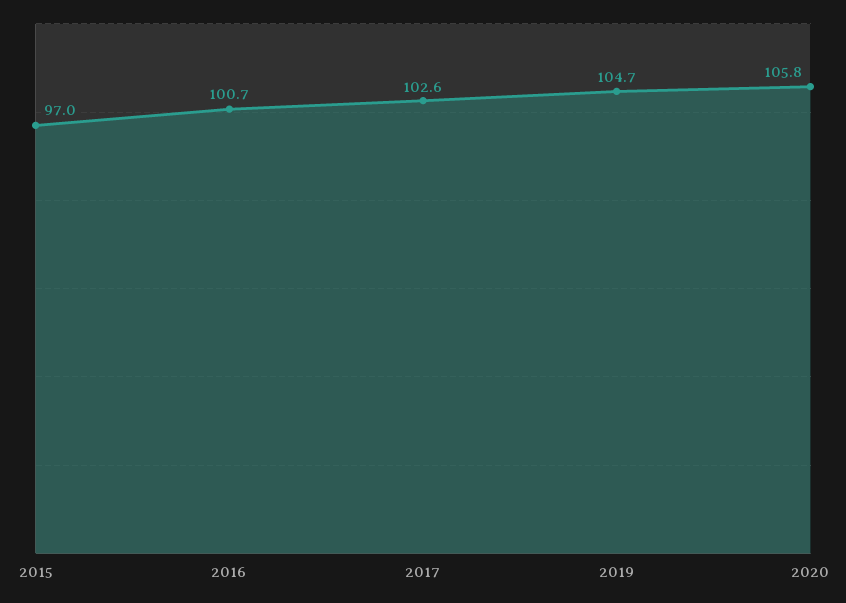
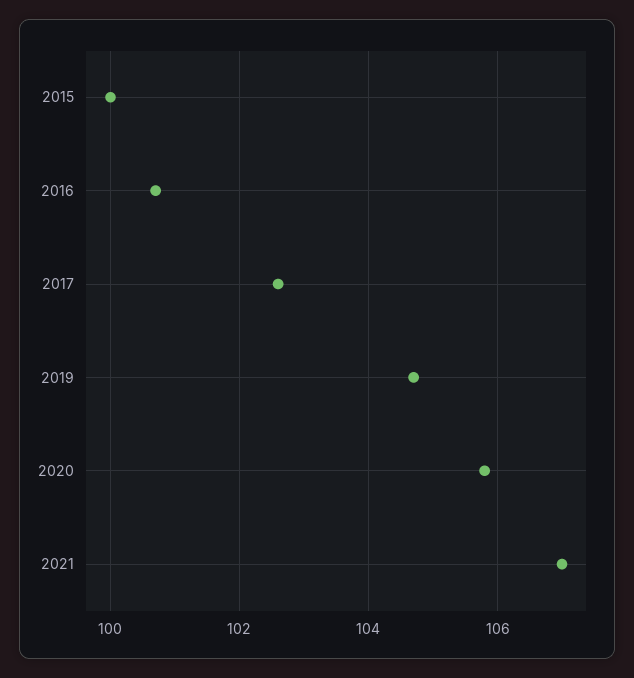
2015: 97 -> 100
2021: none -> 107

